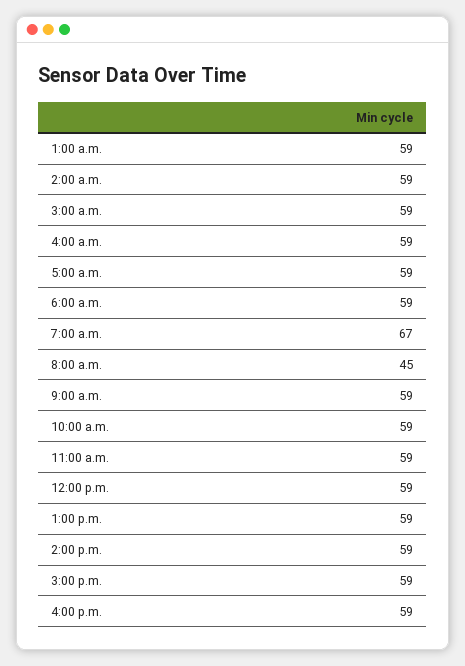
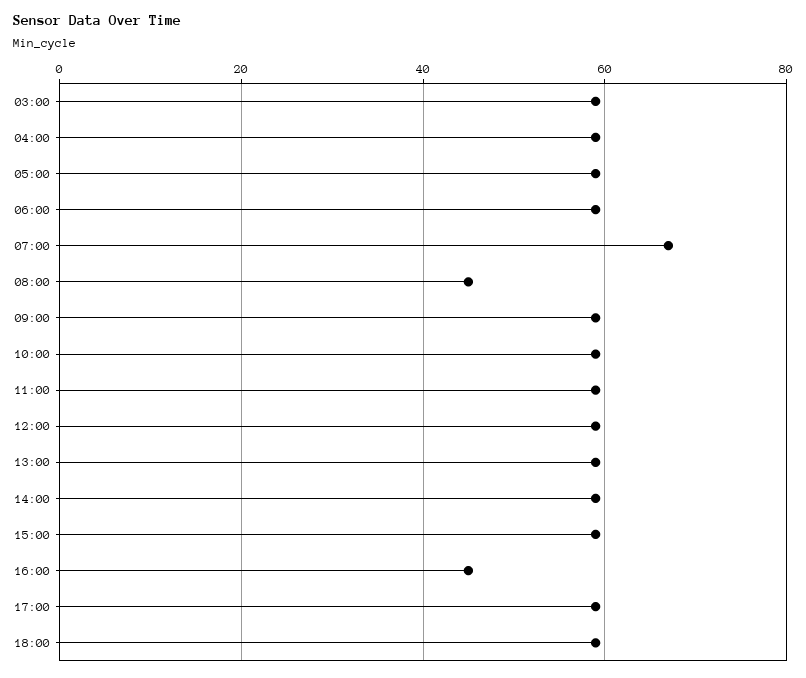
1:00 a.m.: 59 -> none
2:00 a.m.: 59 -> none
4:00 p.m.: 59 -> 45
17:00: none -> 60
18:00: none -> 60

